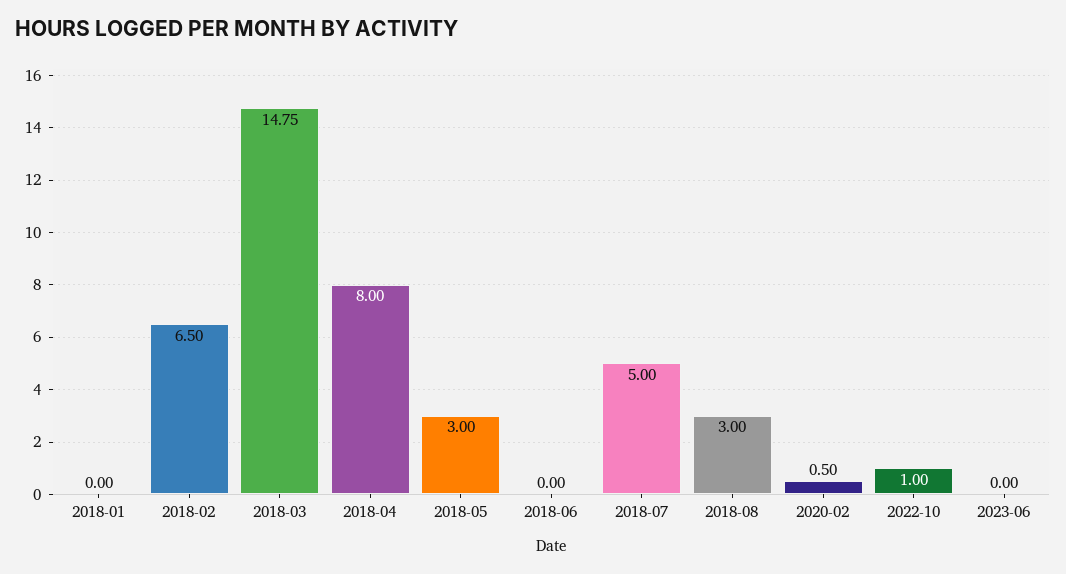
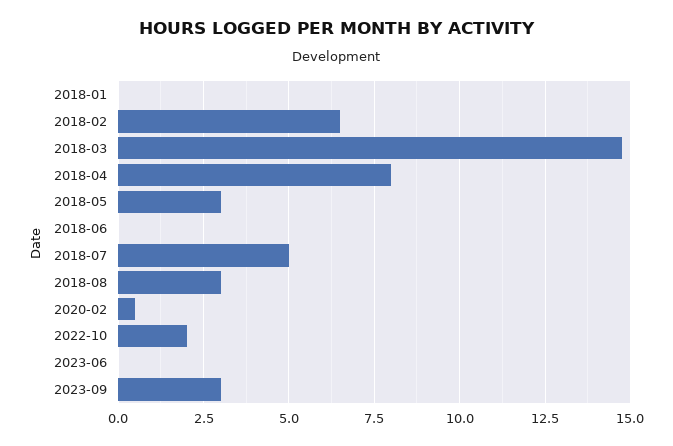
2022-10: 1 -> 2
2023-09: none -> 3

